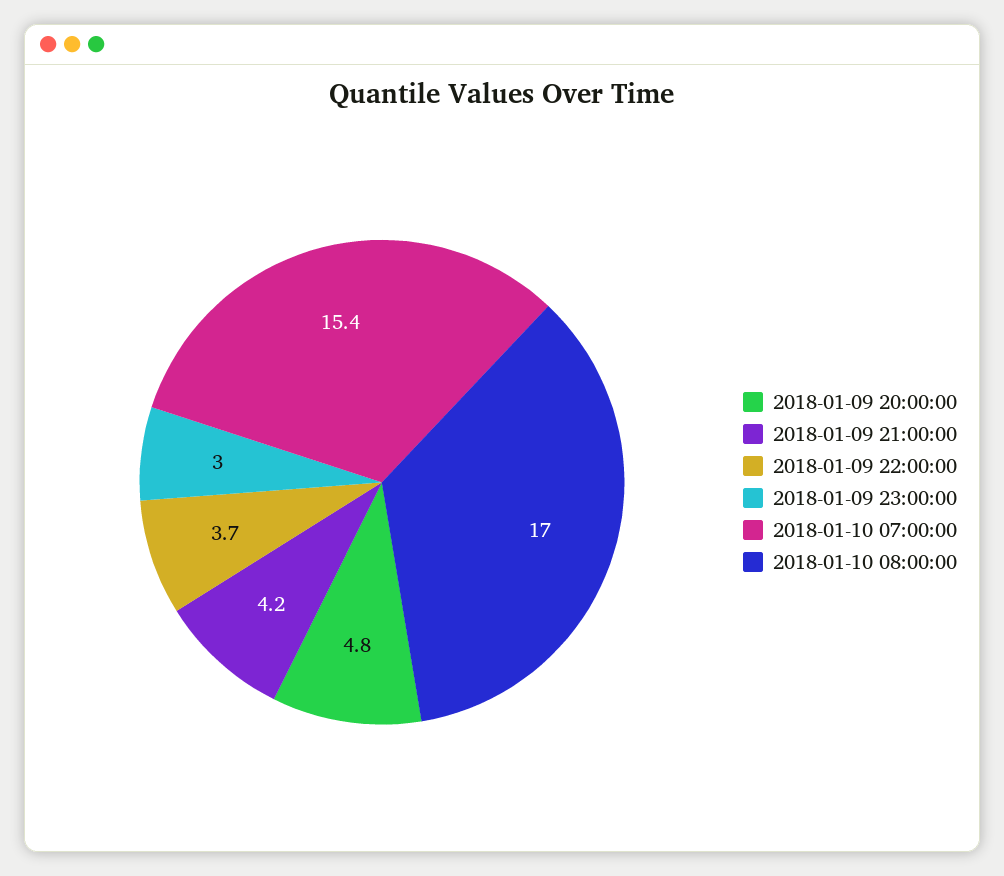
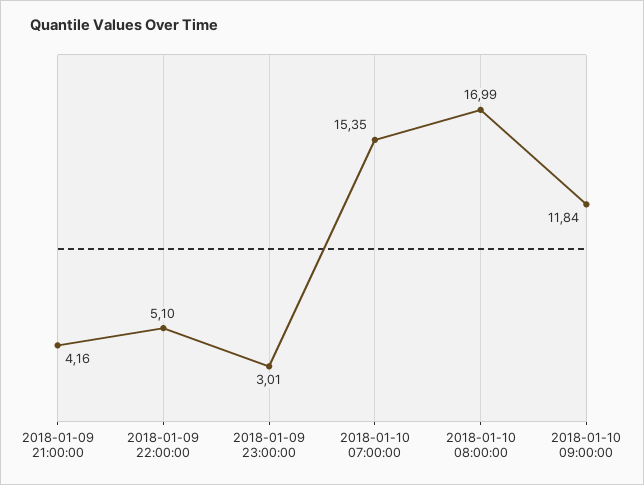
2018-01-09 20:00:00: 4.8 -> none
2018-01-09 22:00:00: 3.7 -> 5.1
2018-01-10 09:00:00: none -> 11.84

